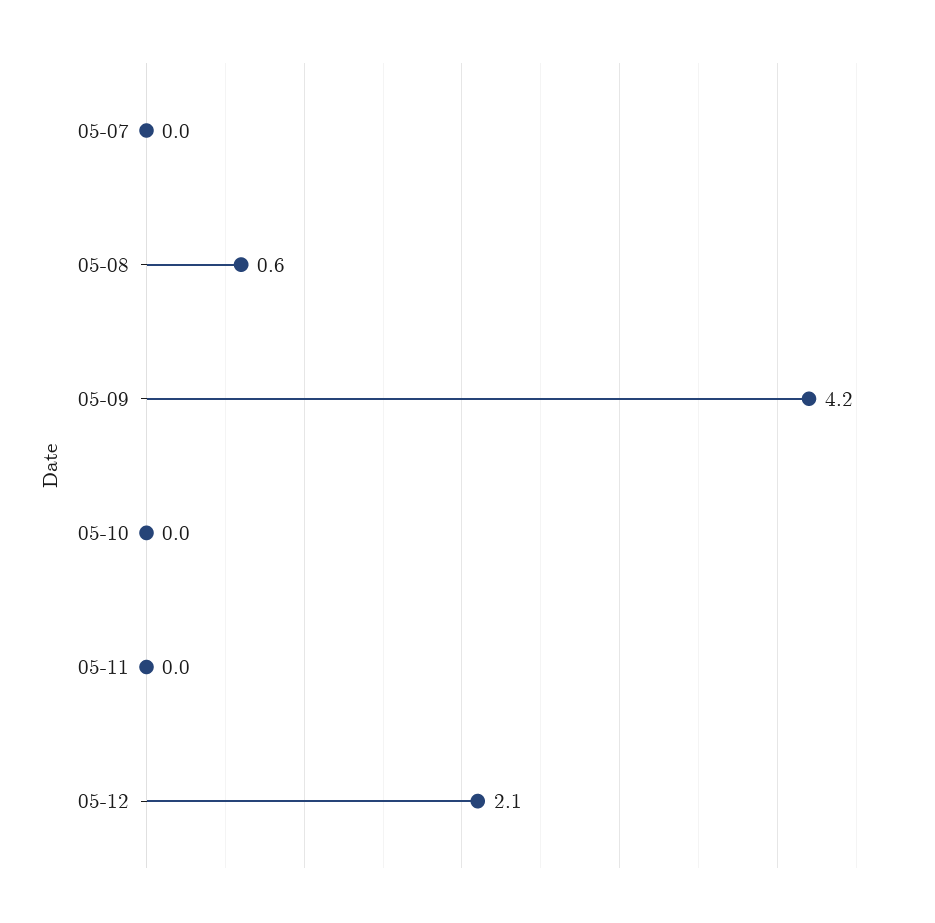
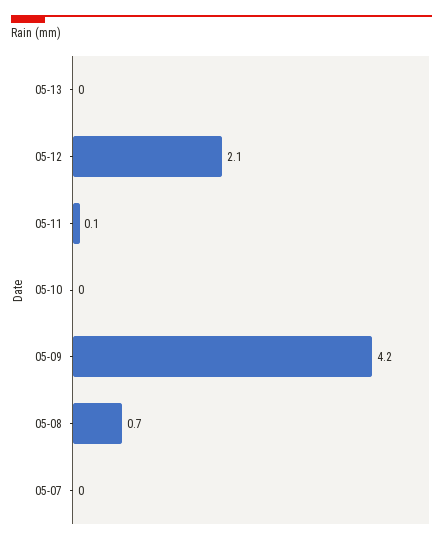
05-08: 0.6 -> 0.7
05-11: 0 -> 0.1
05-13: none -> 0

